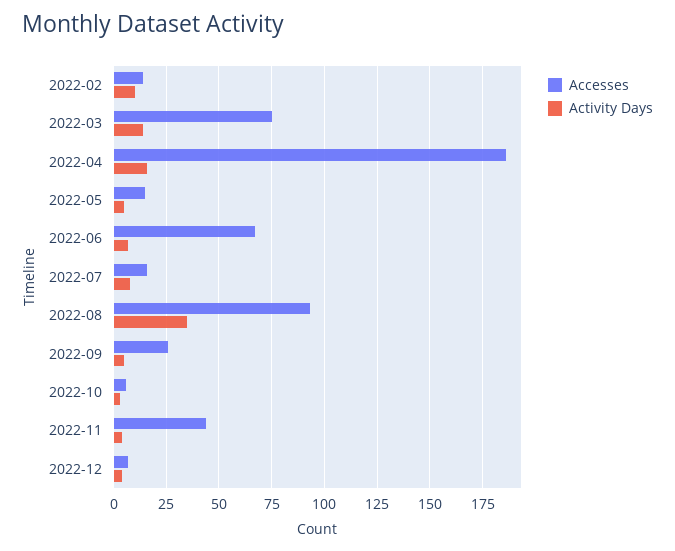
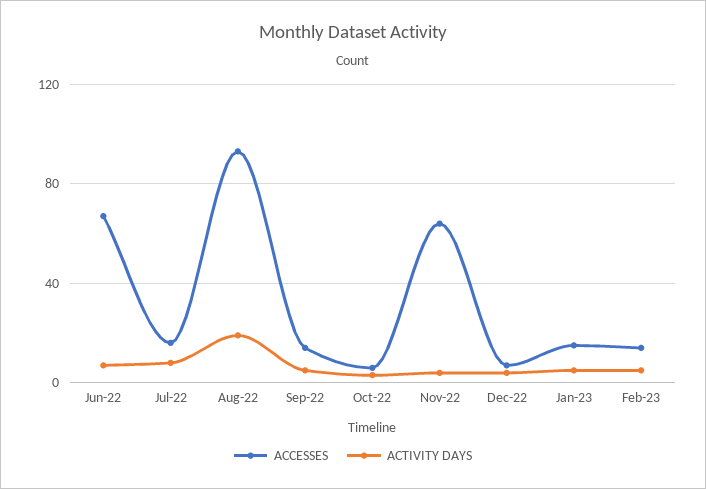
Accesses, 2022-02: 15 -> none
Activity Days, 2022-02: 10 -> none
Accesses, 2022-03: 75 -> none
Activity Days, 2022-03: 15 -> none
Accesses, 2022-04: 185 -> none
Activity Days, 2022-04: 15 -> none
Accesses, 2022-05: 15 -> none
Activity Days, 2022-05: 5 -> none
Activity Days, 2022-08: 35 -> 20
Accesses, 2022-09: 25 -> 15
Accesses, 2022-11: 45 -> 65
Accesses, Jan-23: none -> 15
Activity Days, Jan-23: none -> 5
Accesses, Feb-23: none -> 15
Activity Days, Feb-23: none -> 5

